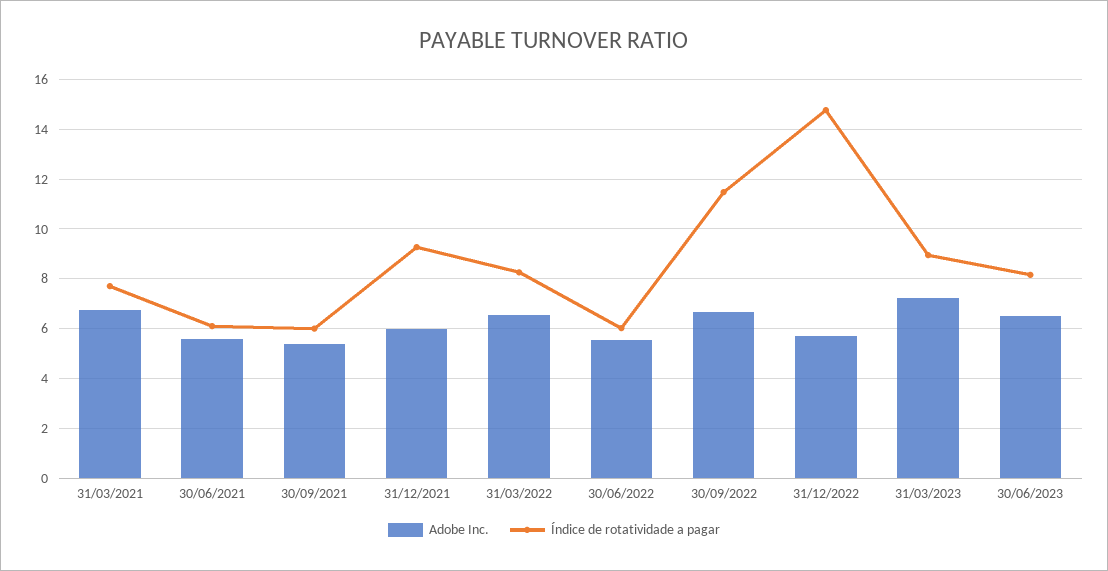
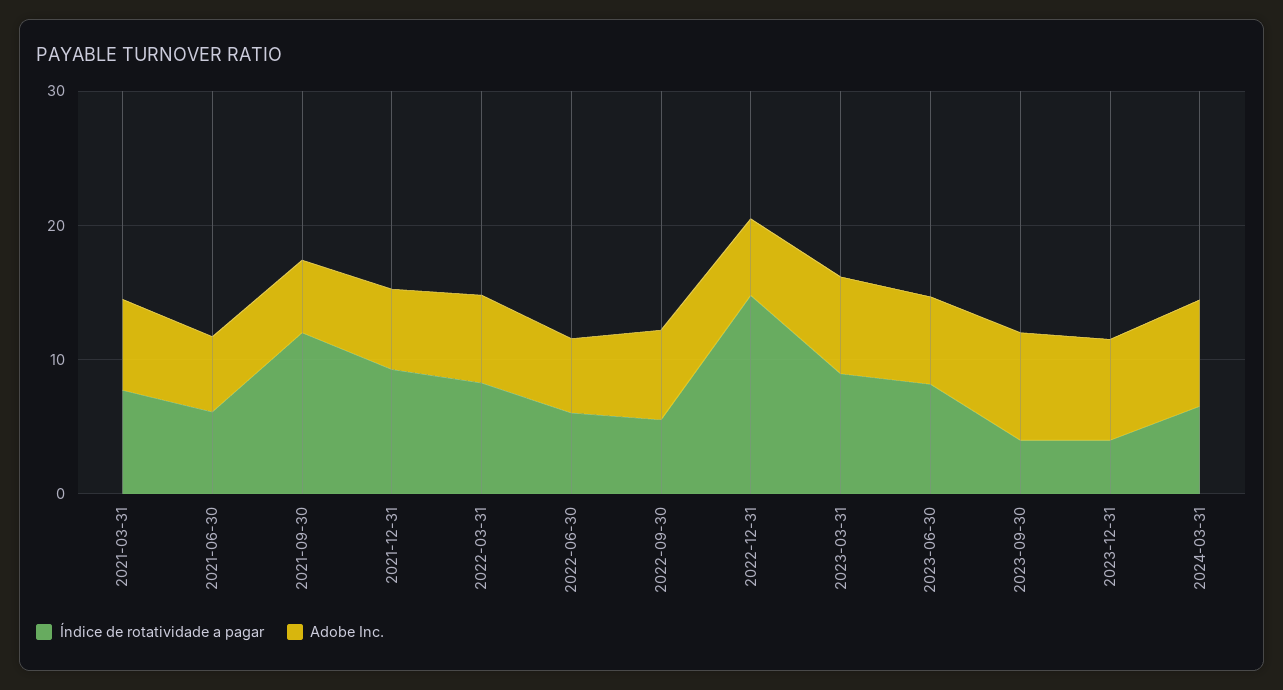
Índice de rotatividade a pagar, 30/09/2021: 6 -> 12
Índice de rotatividade a pagar, 30/09/2022: 11.5 -> 6
Índice de rotatividade a pagar, 2023-09-30: none -> 4
Adobe Inc., 2023-09-30: none -> 8
Índice de rotatividade a pagar, 2023-12-31: none -> 4
Adobe Inc., 2023-12-31: none -> 8
Índice de rotatividade a pagar, 2024-03-31: none -> 6
Adobe Inc., 2024-03-31: none -> 8

